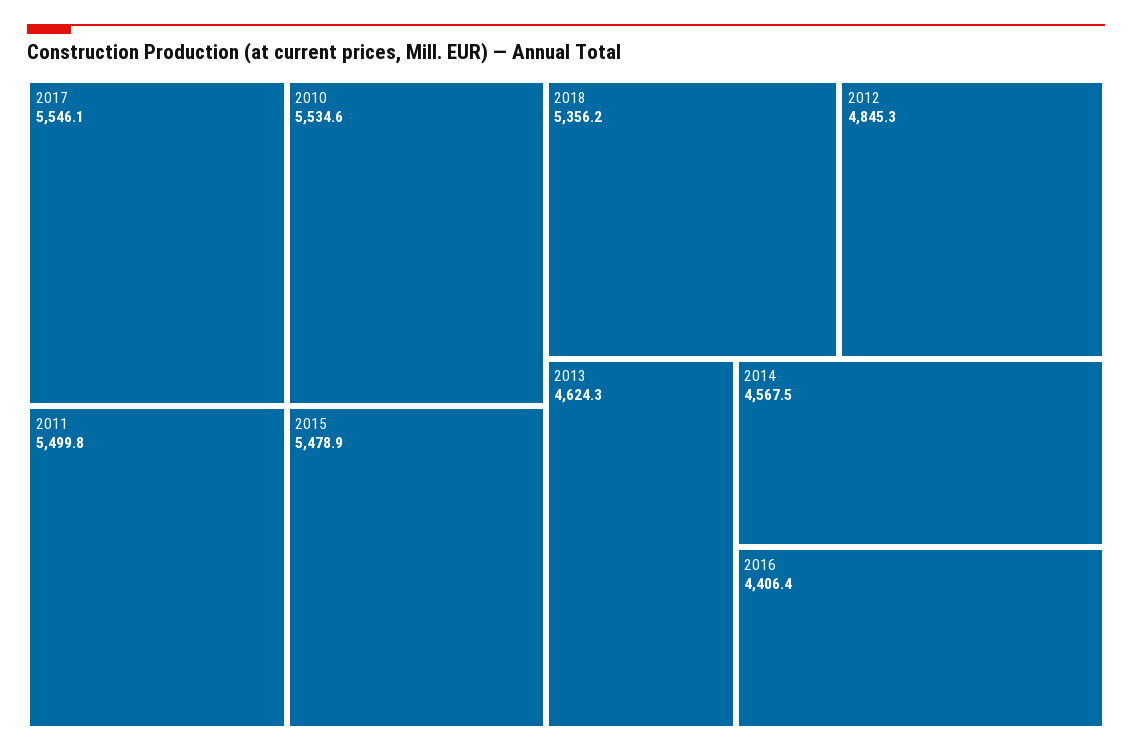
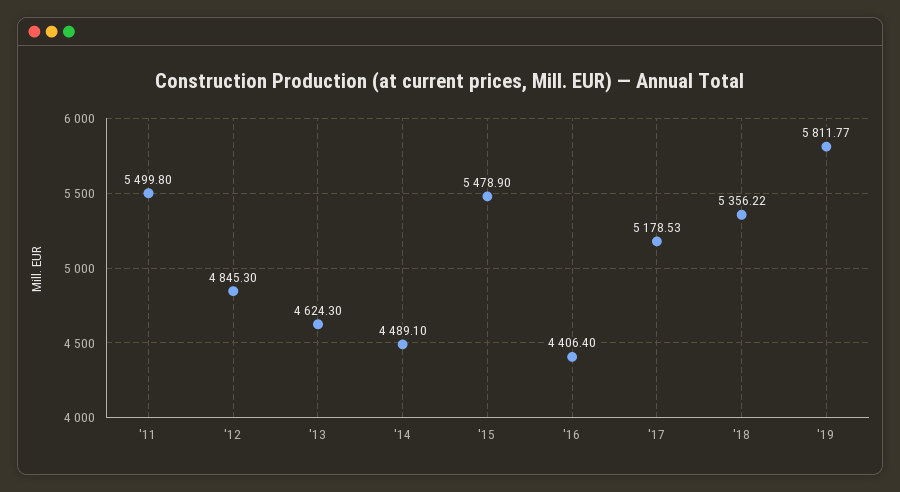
2017: 5546.1 -> 5178.53
2010: 5534.6 -> none
2014: 4567.5 -> 4489.1
'19: none -> 5811.77

